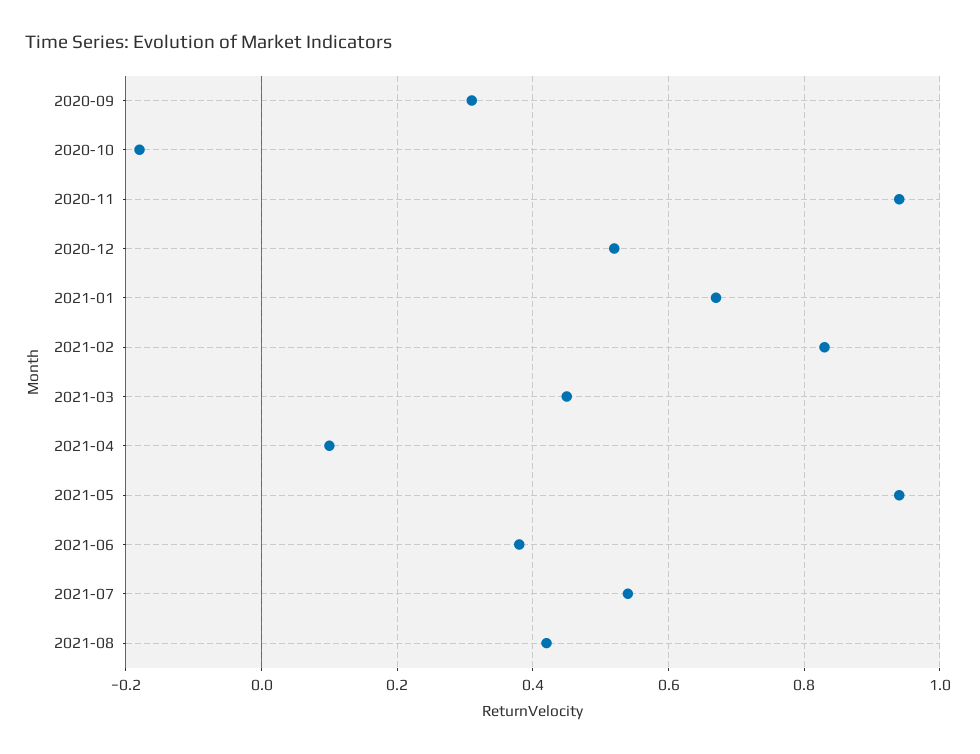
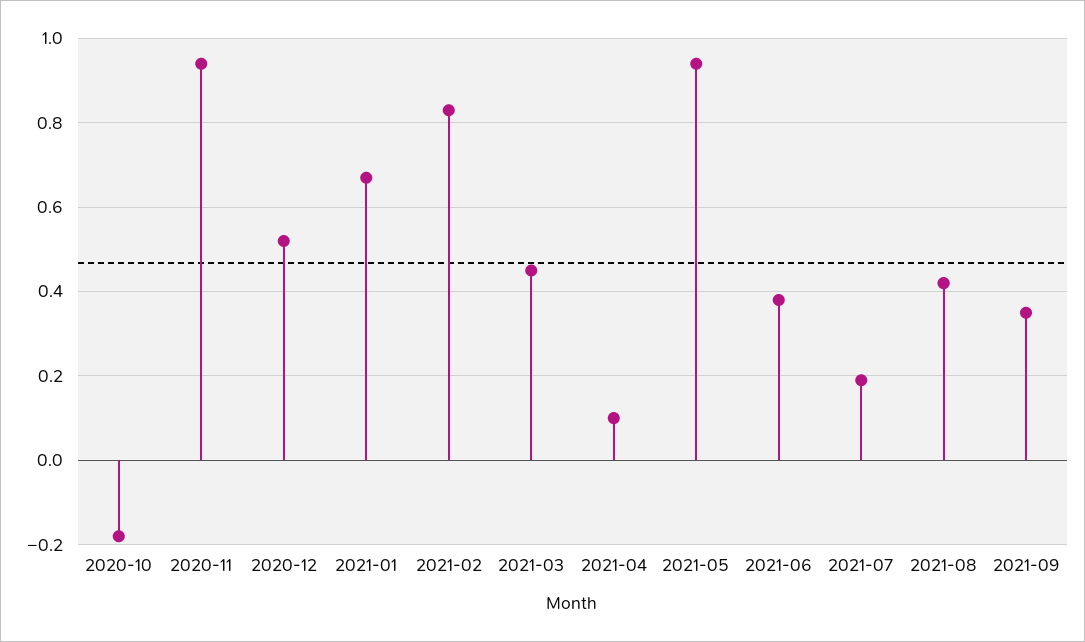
2020-09: 0.3 -> none
2021-07: 0.55 -> 0.2
2021-09: none -> 0.35

